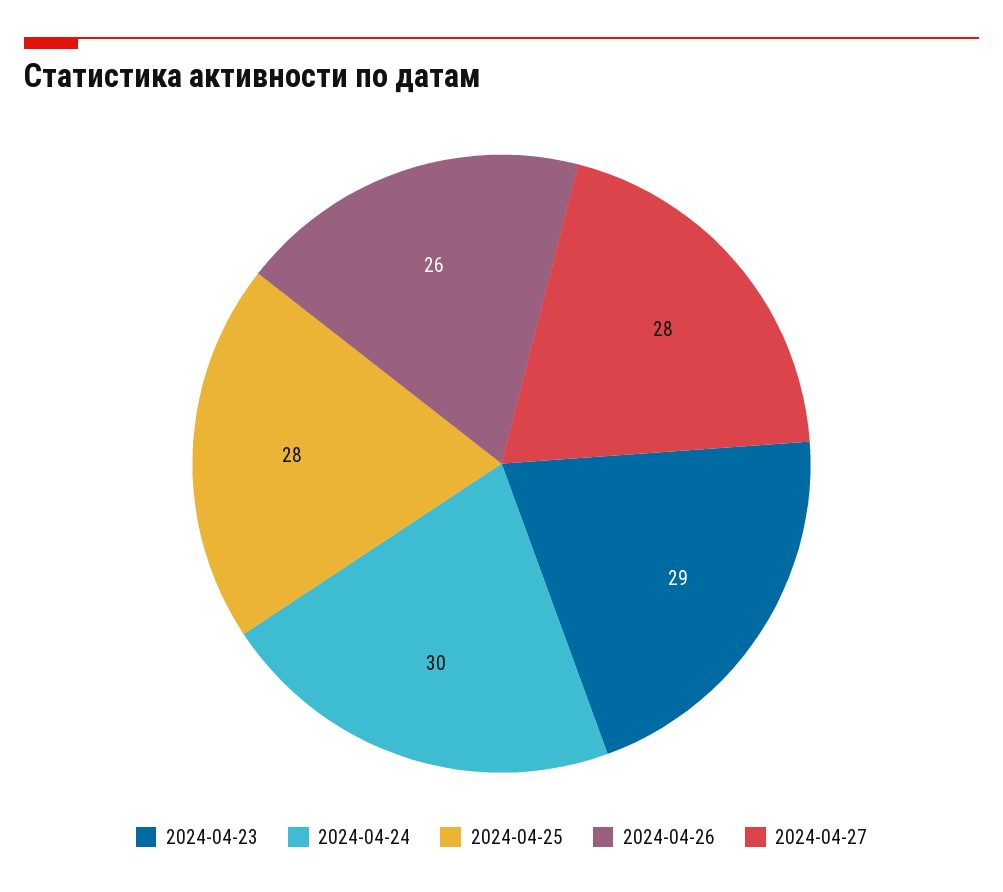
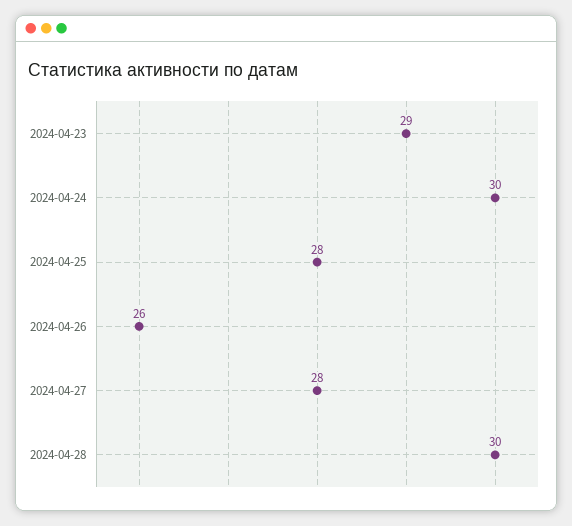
2024-04-28: none -> 30

